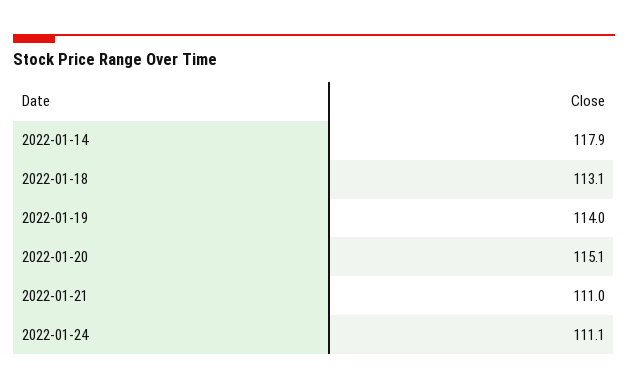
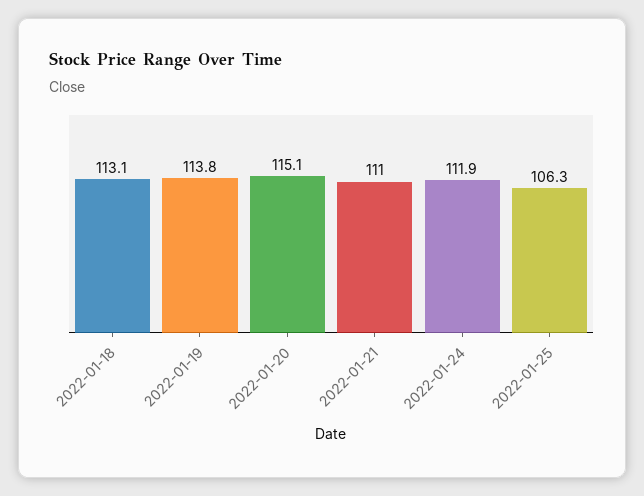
2022-01-14: 117.9 -> none
2022-01-19: 114 -> 113.8
2022-01-24: 111.1 -> 111.9
2022-01-25: none -> 106.3

